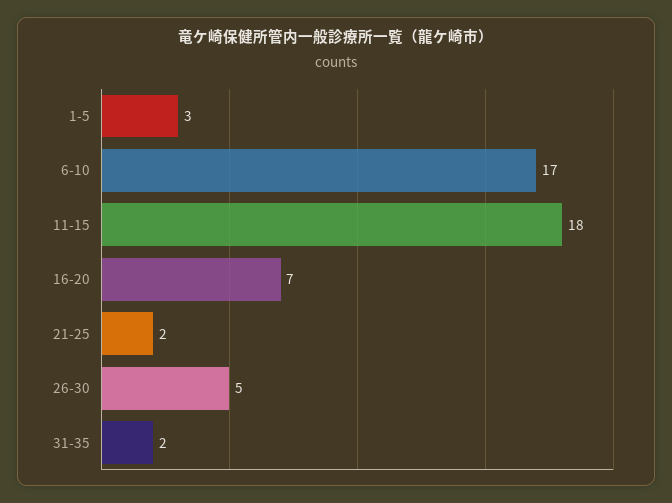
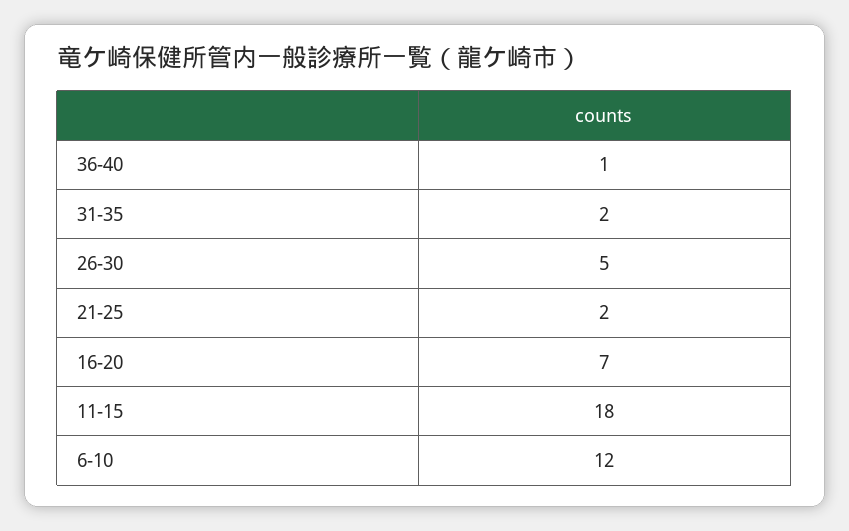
1-5: 3 -> none
6-10: 17 -> 12
36-40: none -> 1

